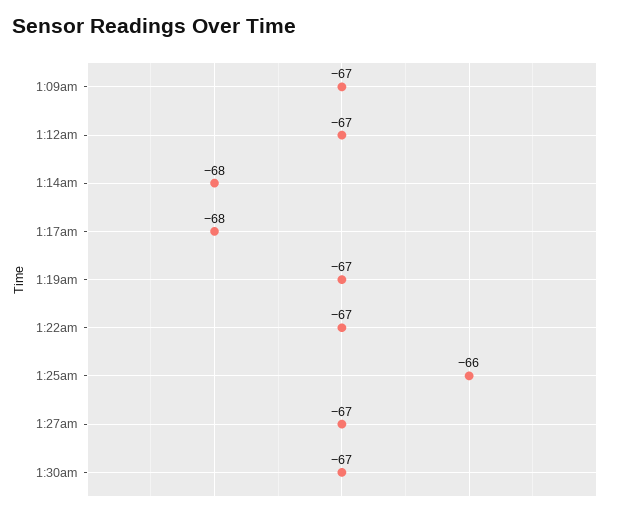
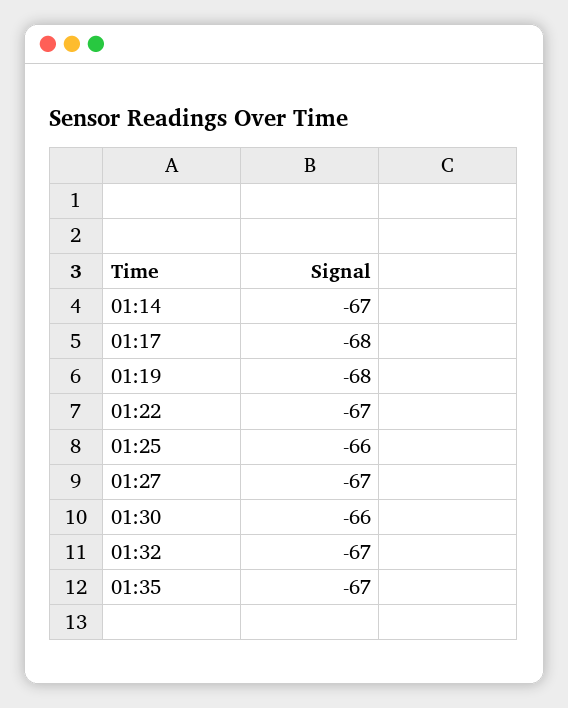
1:09am: -67 -> none
1:12am: -67 -> none
1:14am: -68 -> -67
1:19am: -67 -> -68
1:30am: -67 -> -66
01:32: none -> -67
01:35: none -> -67

